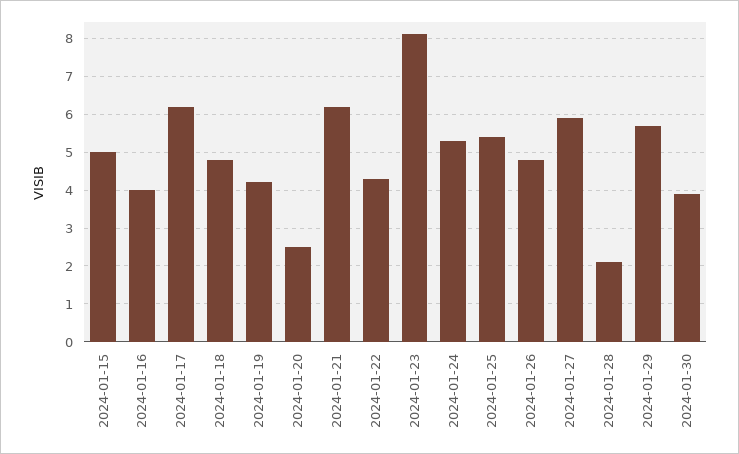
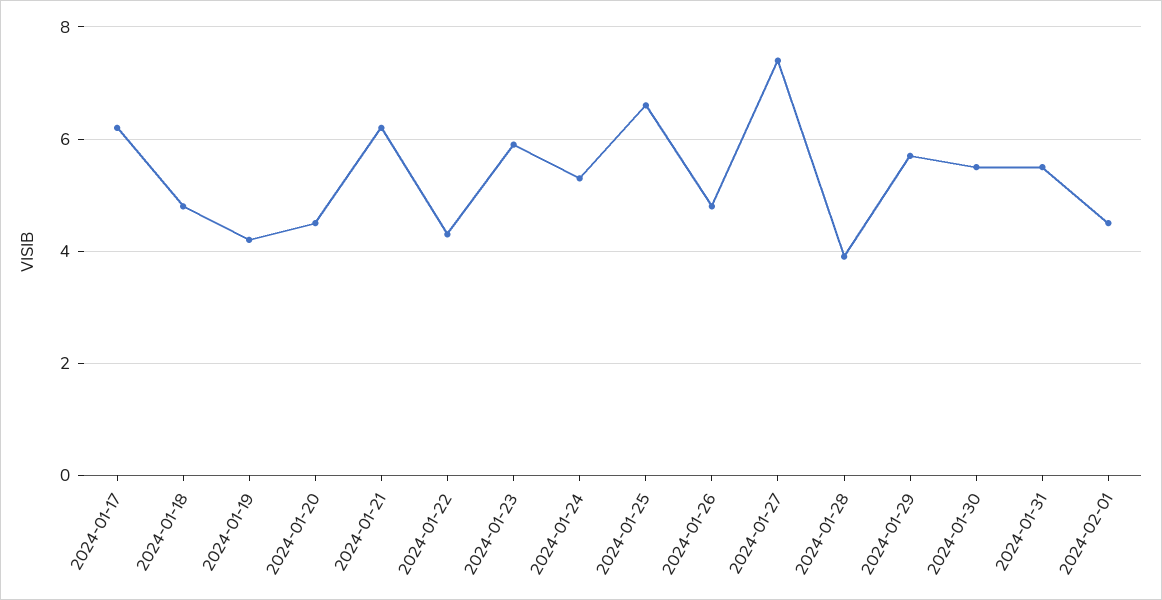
2024-01-15: 5 -> none
2024-01-16: 4 -> none
2024-01-20: 2.5 -> 4.5
2024-01-23: 8 -> 6
2024-01-25: 5.5 -> 6.5
2024-01-27: 6 -> 7.5
2024-01-28: 2 -> 4
2024-01-30: 4 -> 5.5
2024-01-31: none -> 5.5
2024-02-01: none -> 4.5

